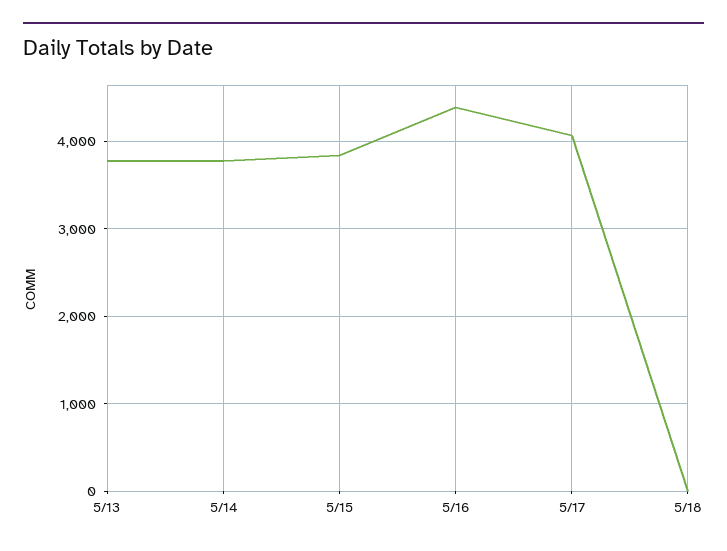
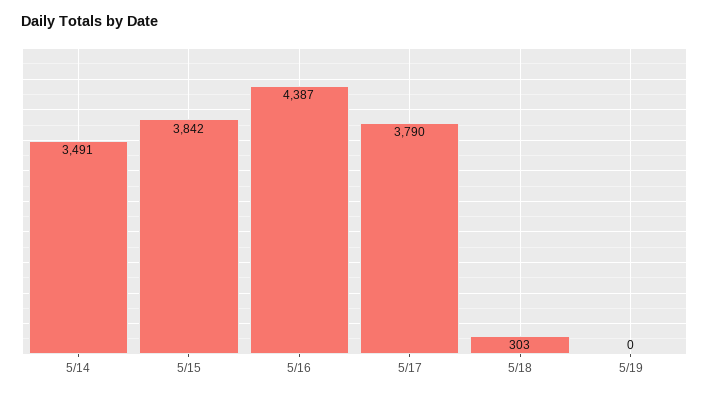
5/13: 3800 -> none
5/14: 3800 -> 3491
5/17: 4100 -> 3790
5/18: 0 -> 303
5/19: none -> 0

